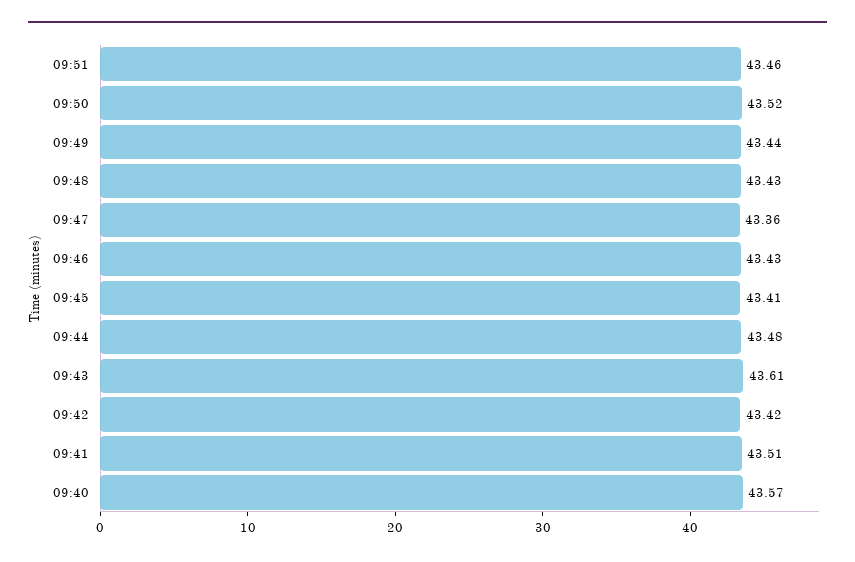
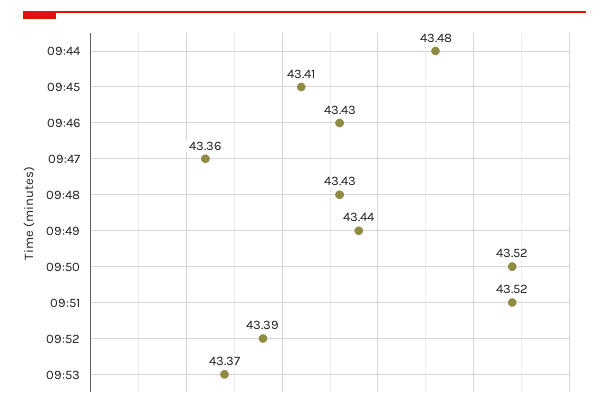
09:51: 43.46 -> 43.52
09:43: 43.61 -> none
09:42: 43.42 -> none
09:41: 43.51 -> none
09:40: 43.57 -> none
09:52: none -> 43.39
09:53: none -> 43.37

